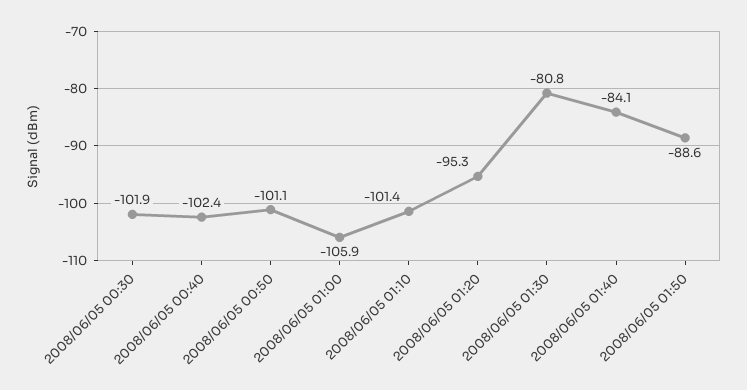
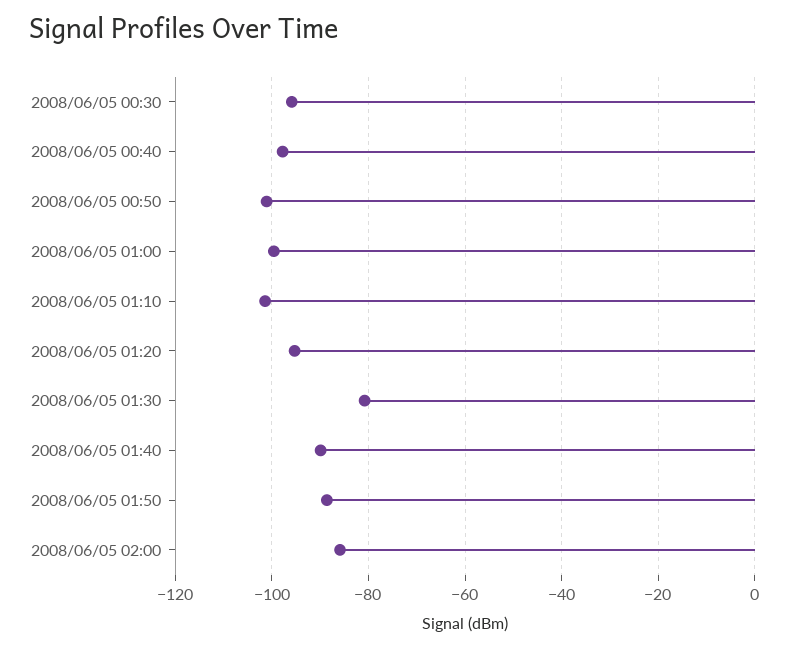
2008/06/05 00:30: -101.9 -> -96
2008/06/05 00:40: -102.4 -> -98
2008/06/05 01:00: -105.9 -> -100
2008/06/05 01:40: -84.1 -> -90
2008/06/05 02:00: none -> -86

